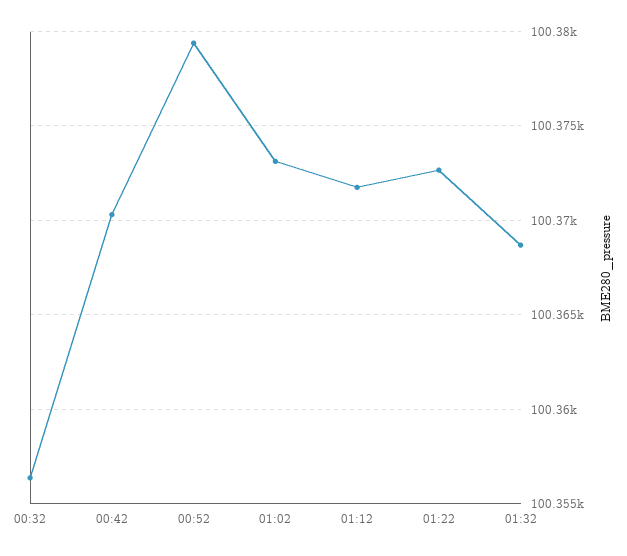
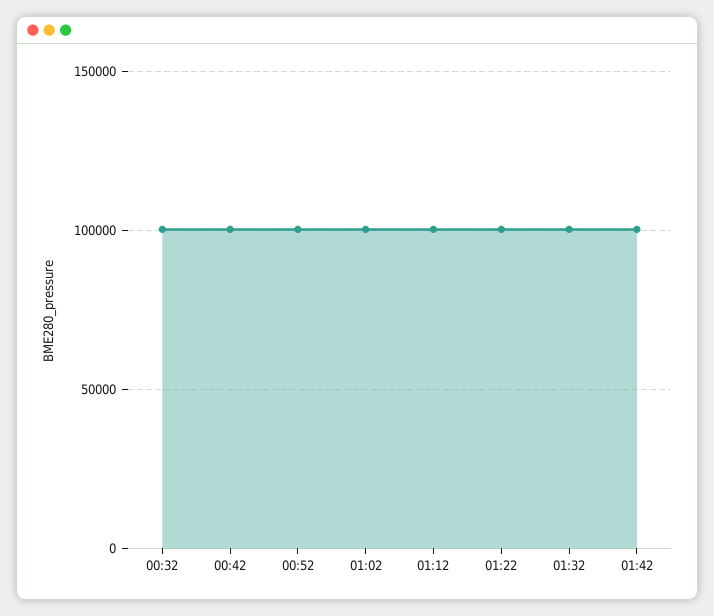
01:42: none -> 100000

